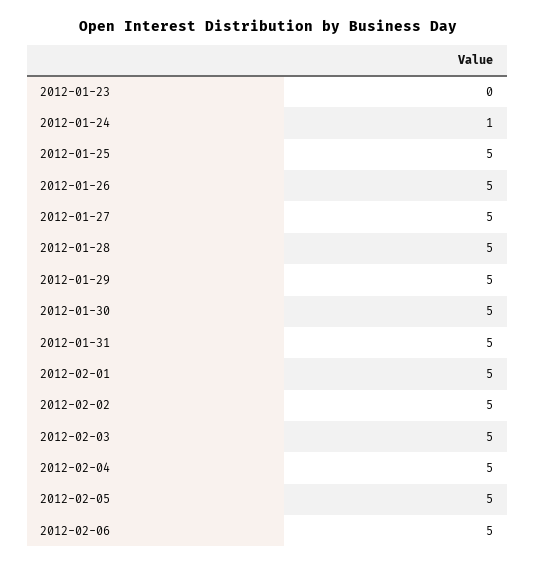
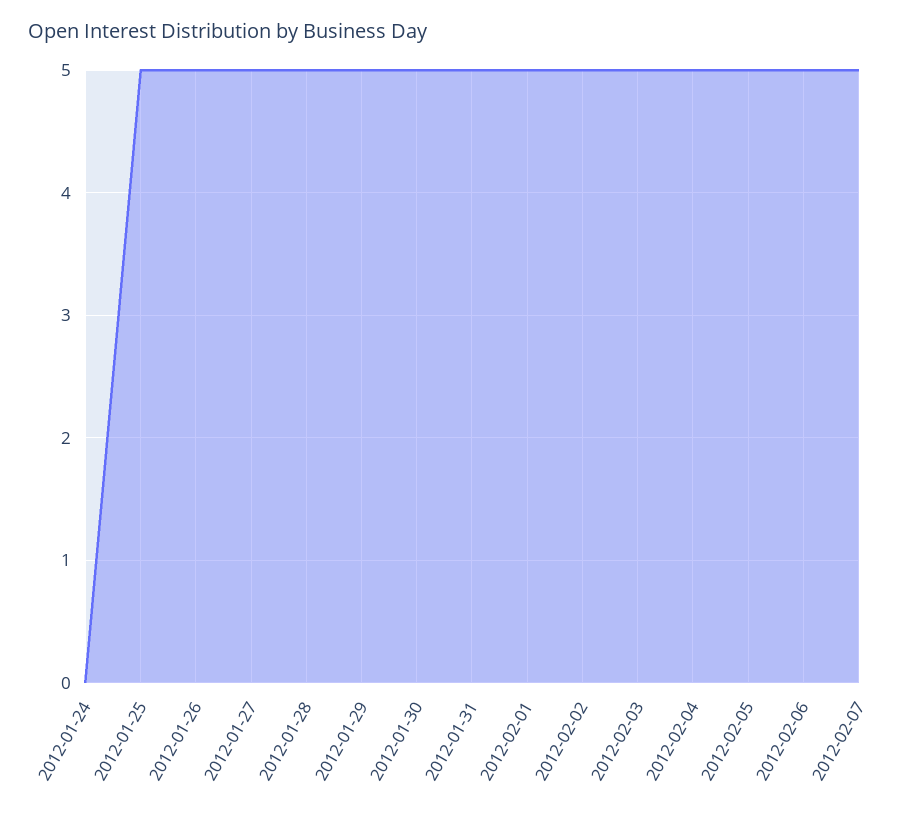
2012-01-23: 0 -> none
2012-01-24: 1 -> 0
2012-02-07: none -> 5

